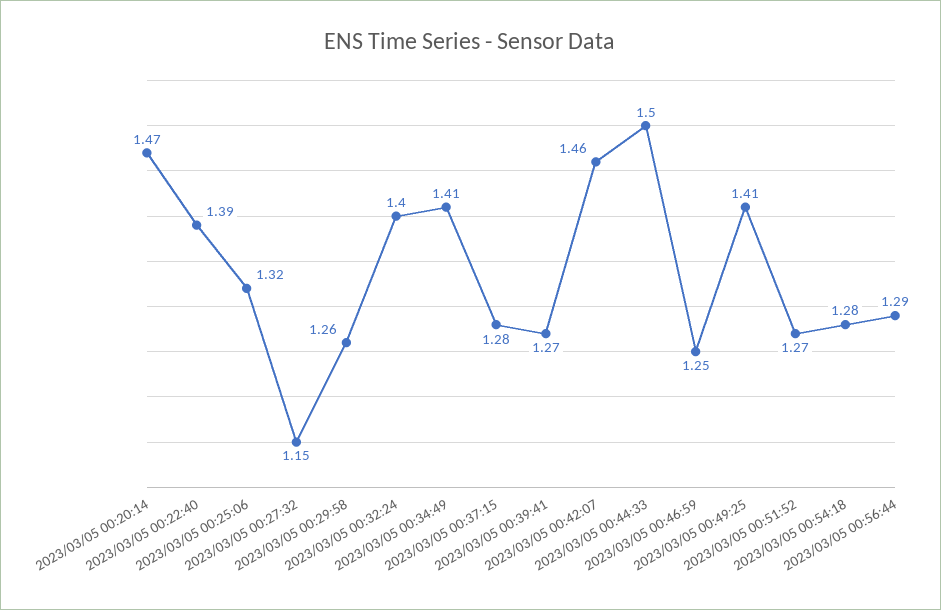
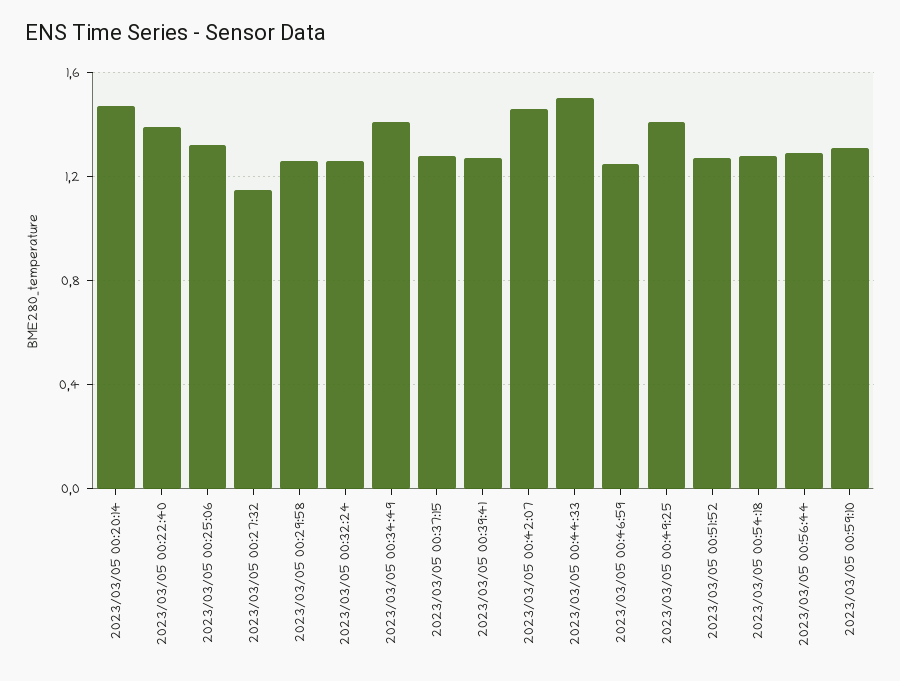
2023/03/05 00:32:24: 1.4 -> 1.25
2023/03/05 00:59:10: none -> 1.3

